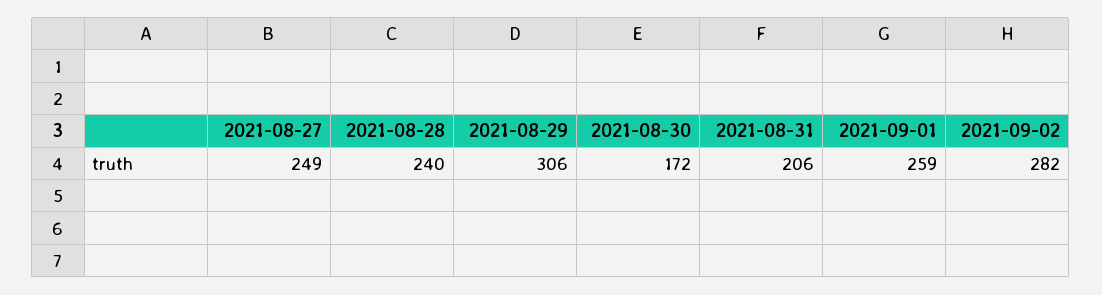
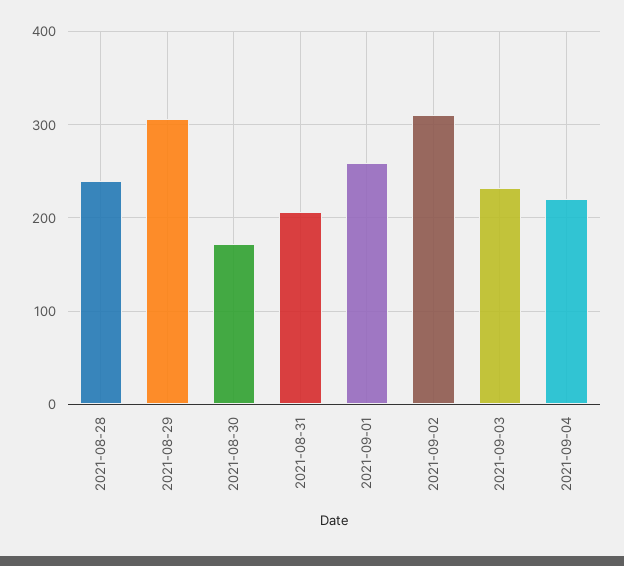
2021-08-27: 249 -> none
2021-09-02: 282 -> 310
2021-09-03: none -> 230
2021-09-04: none -> 220

